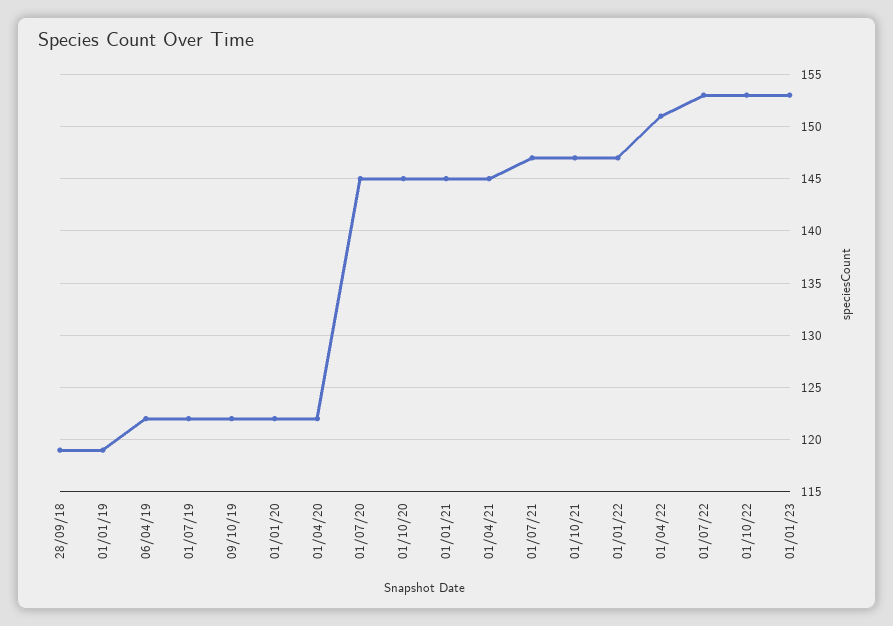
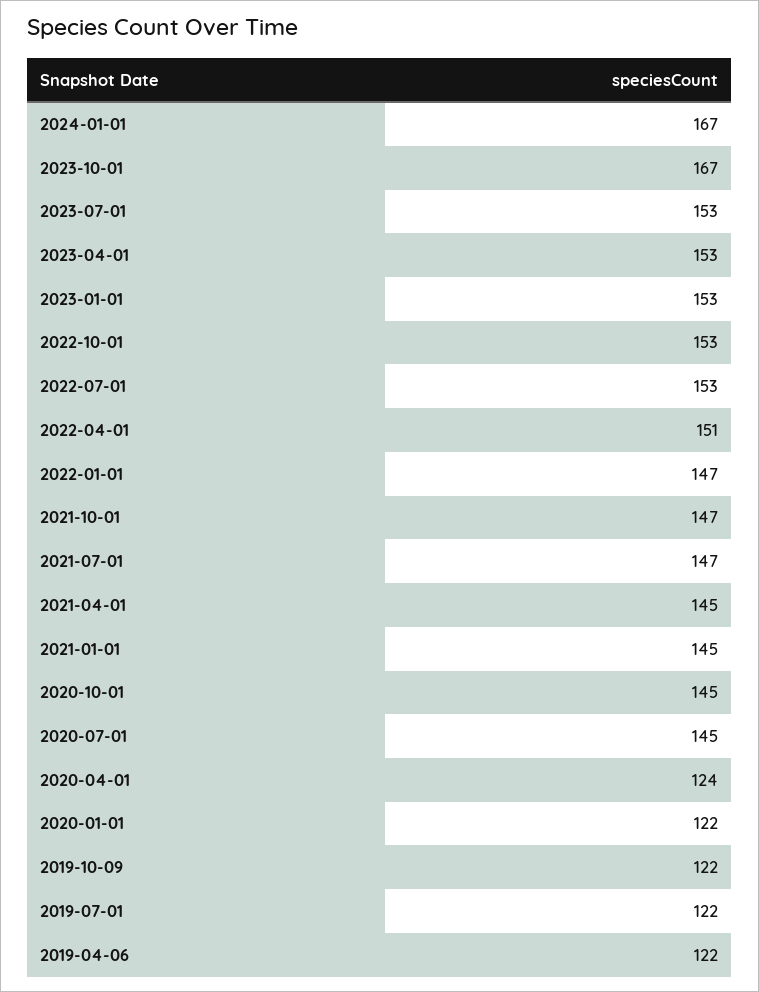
28/09/18: 119 -> none
01/01/19: 119 -> none
01/04/20: 122 -> 124
2024-01-01: none -> 167
2023-10-01: none -> 167
2023-07-01: none -> 153
2023-04-01: none -> 153

